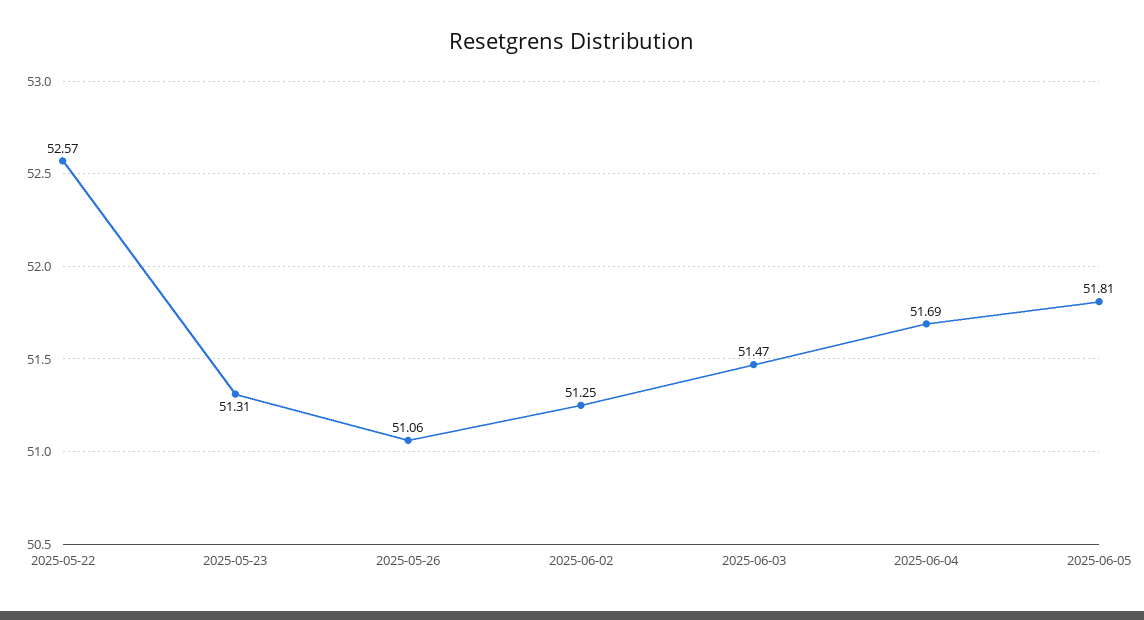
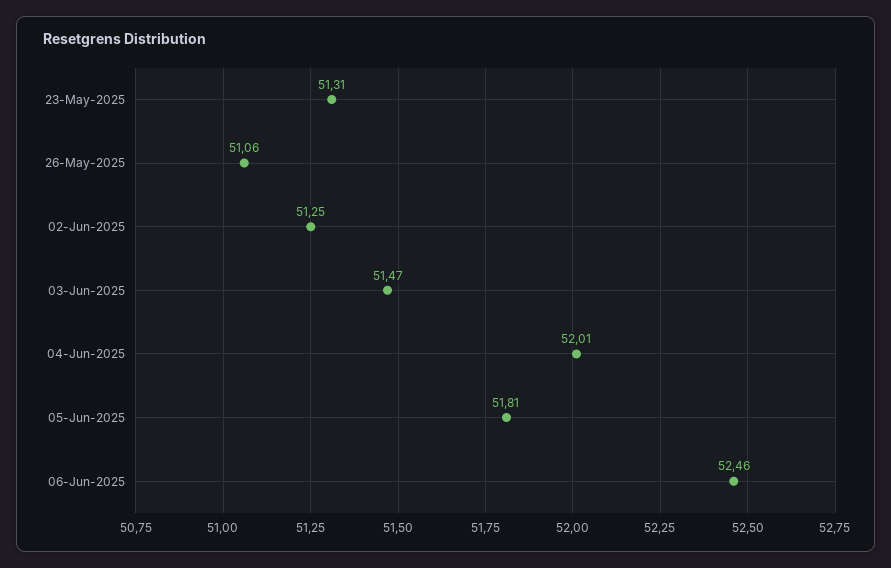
2025-05-22: 52.57 -> none
2025-06-04: 51.69 -> 52.01
06-Jun-2025: none -> 52.46

